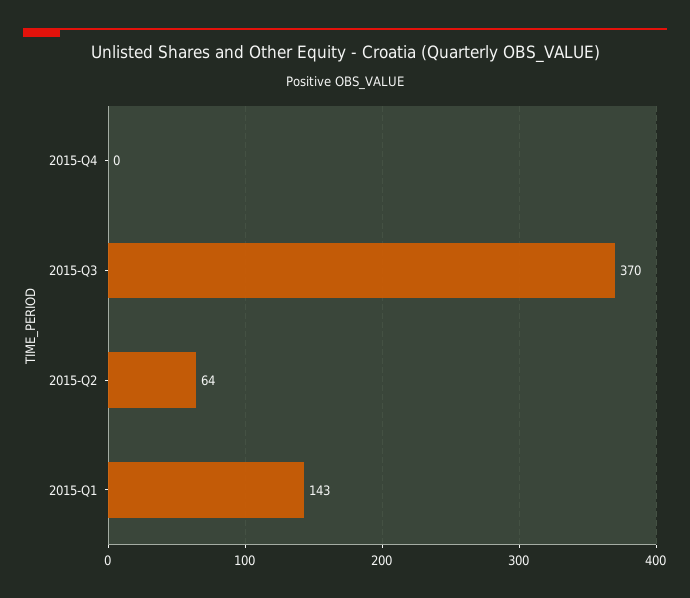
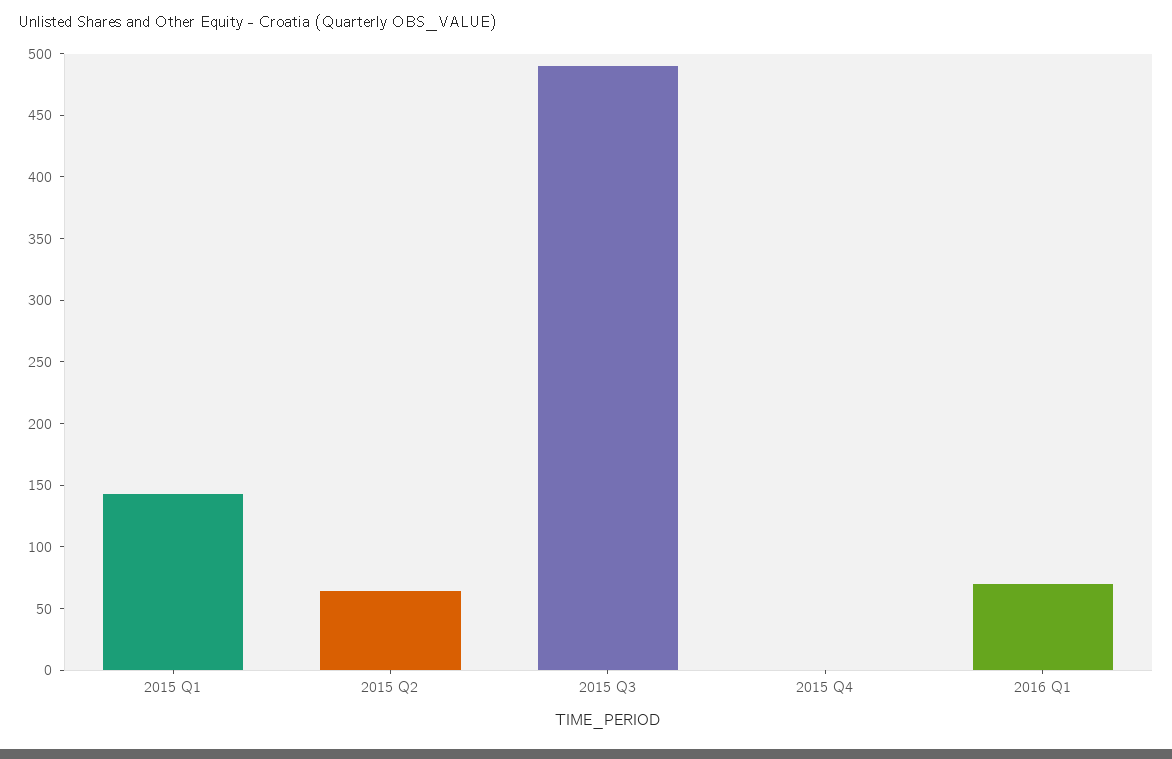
2015-Q3: 370 -> 490
2016 Q1: none -> 70

